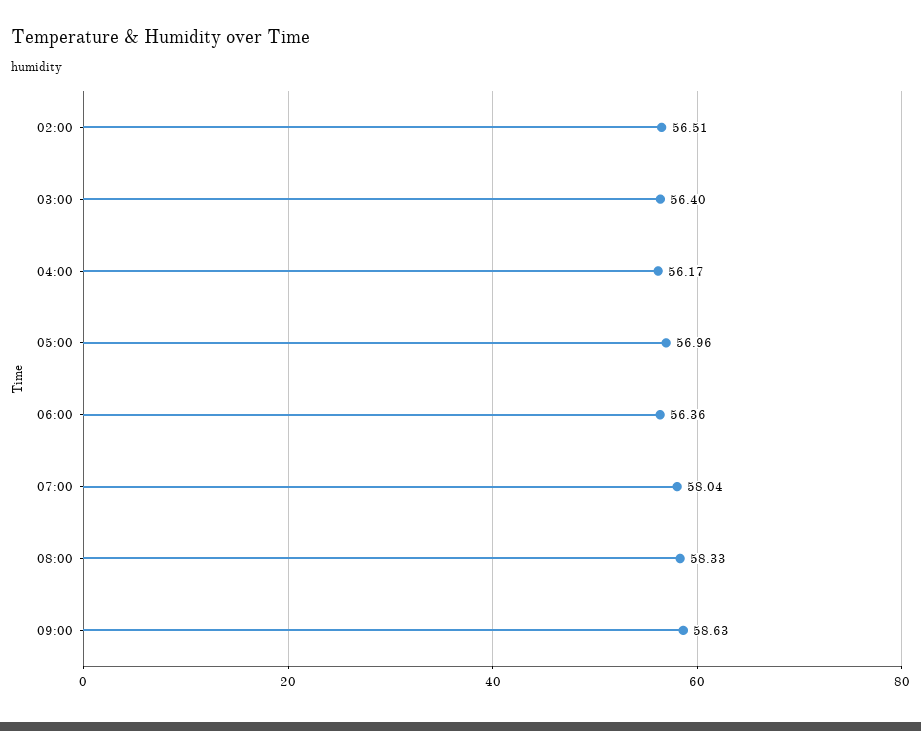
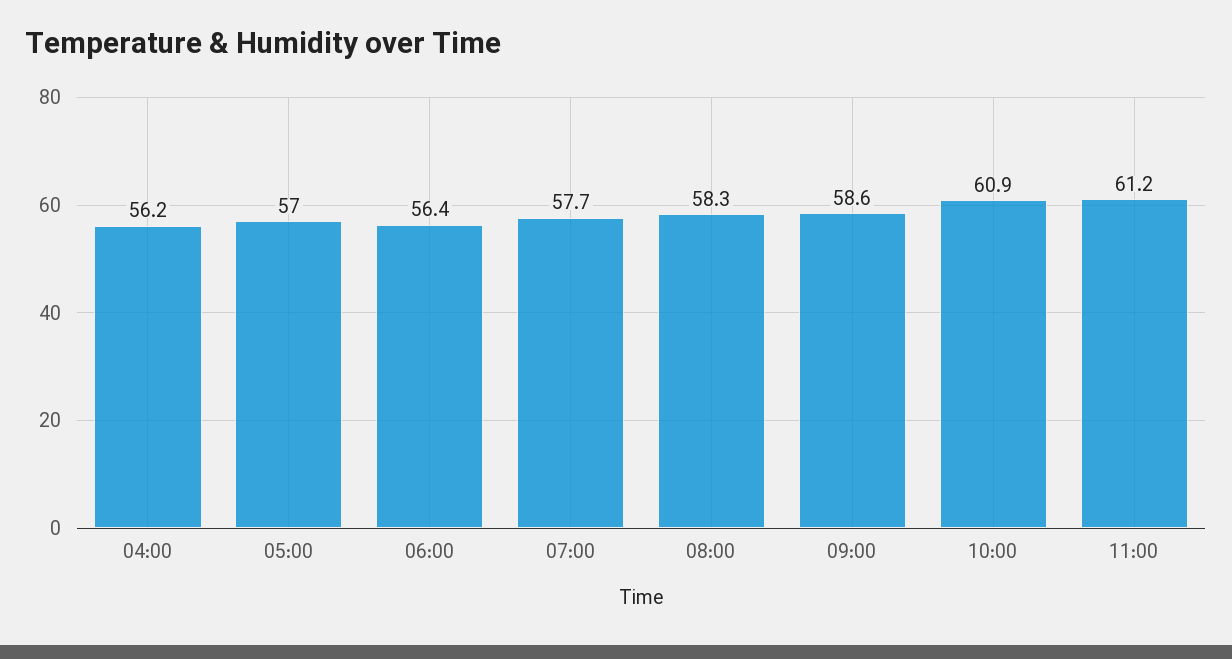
02:00: 56.51 -> none
03:00: 56.4 -> none
07:00: 58.04 -> 57.7
10:00: none -> 60.9
11:00: none -> 61.2

